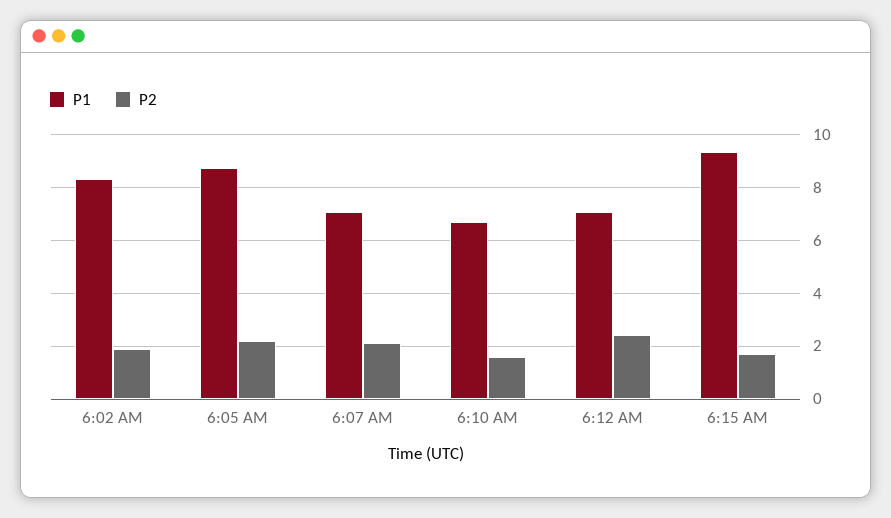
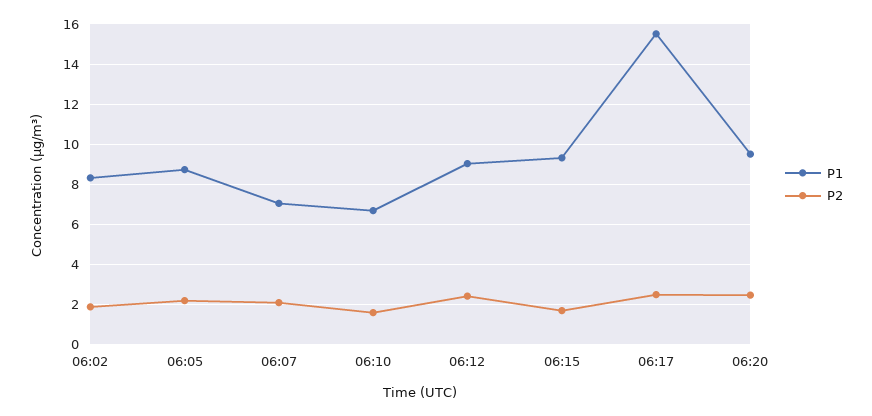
P1, 6:12 AM: 7 -> 9
P1, 06:17: none -> 15.5
P2, 06:17: none -> 2.5
P1, 06:20: none -> 9.5
P2, 06:20: none -> 2.5

